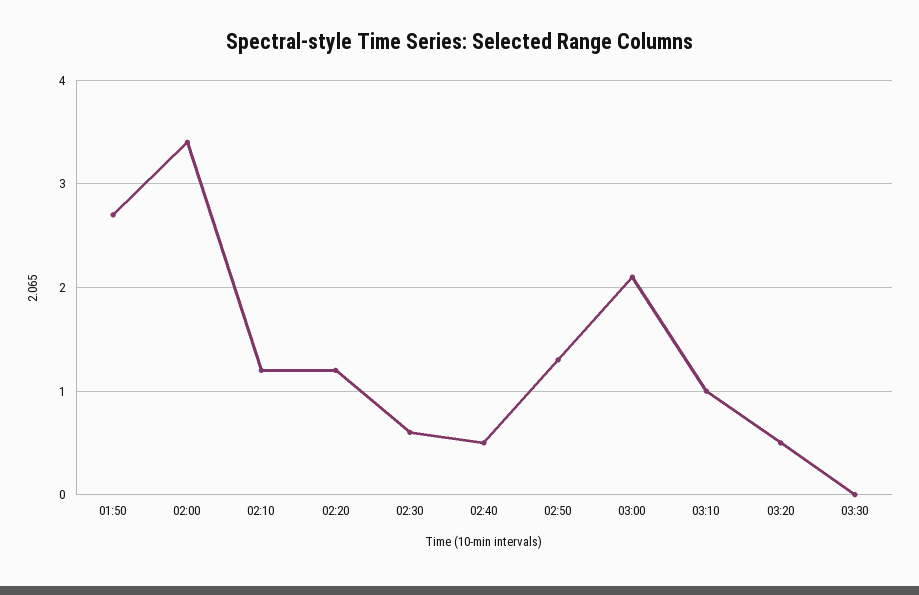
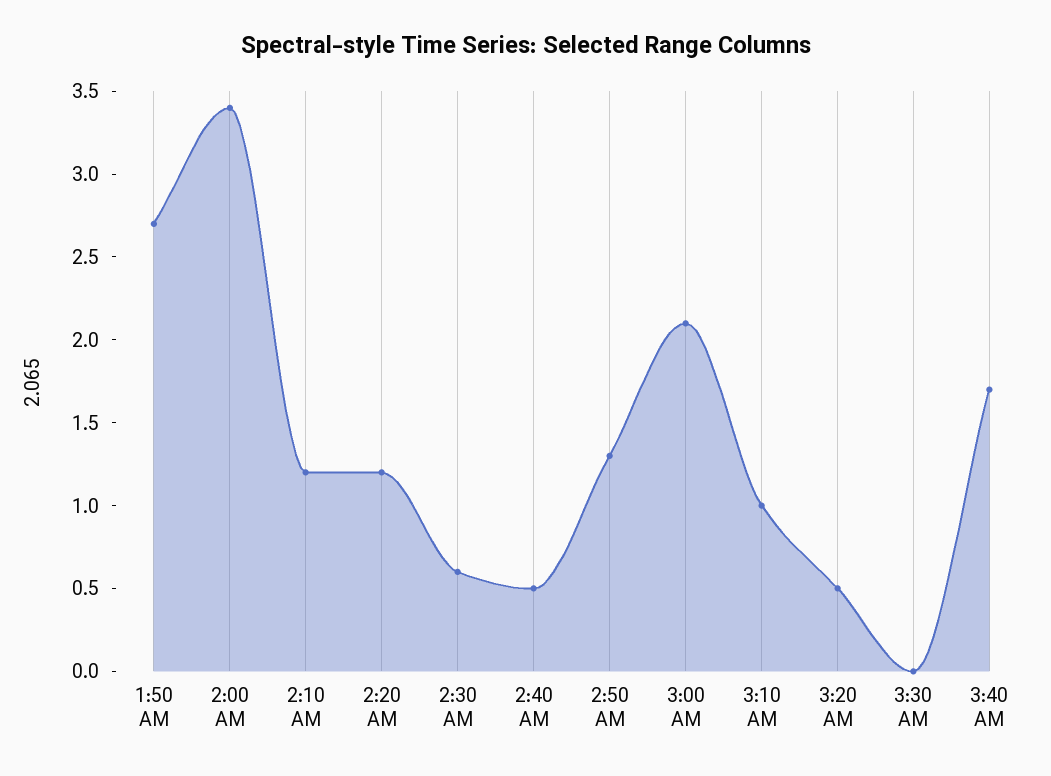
3:40 AM: none -> 1.7

